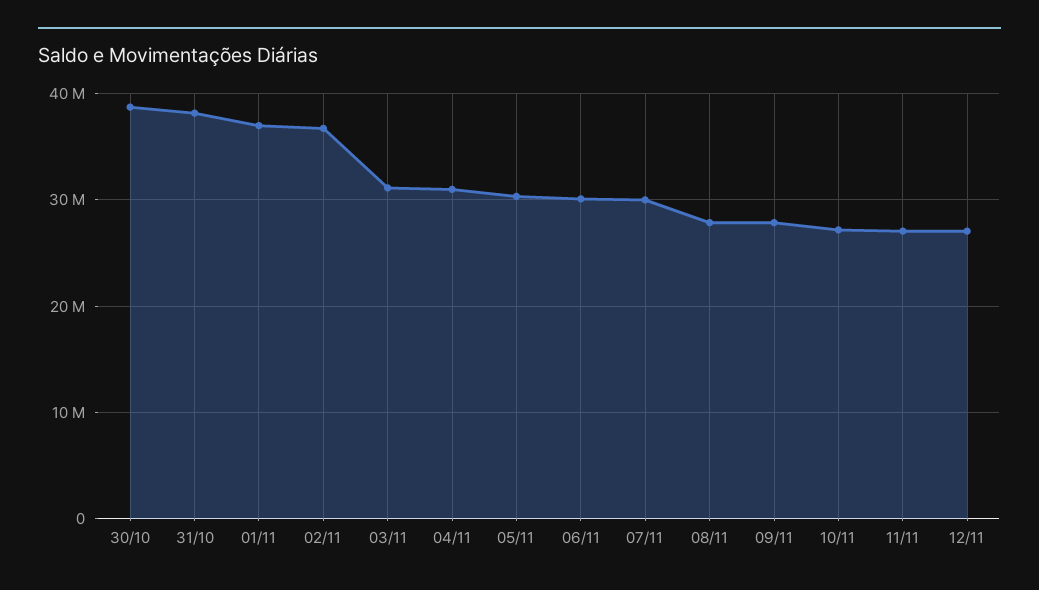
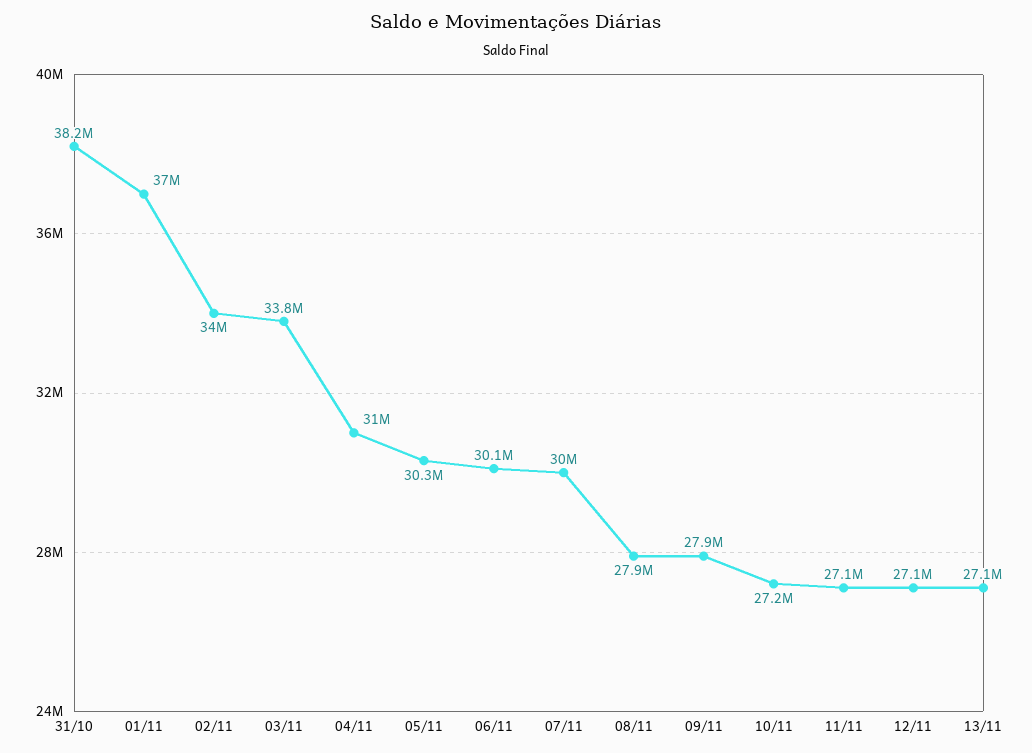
30/10: 39000000 -> none
02/11: 37000000 -> 34000000
03/11: 31000000 -> 33800000
13/11: none -> 27100000

